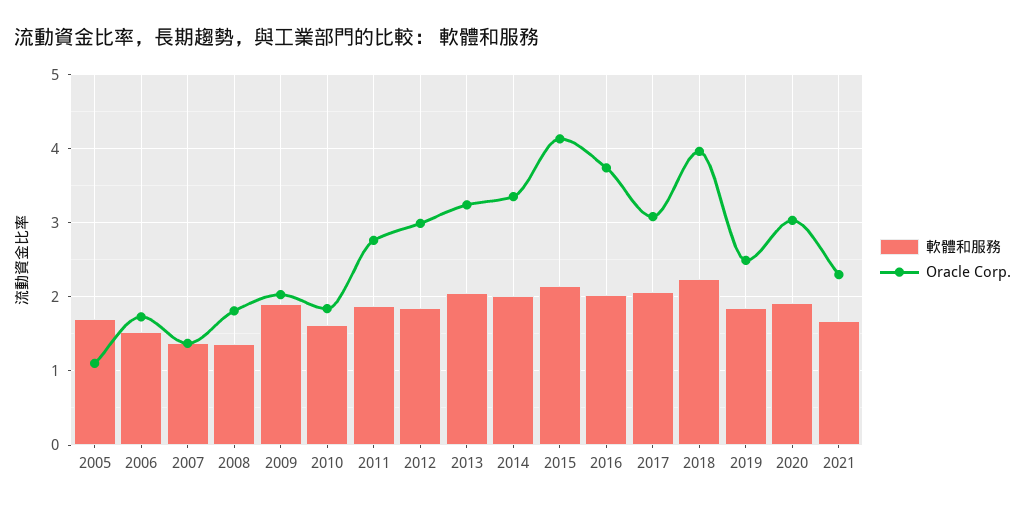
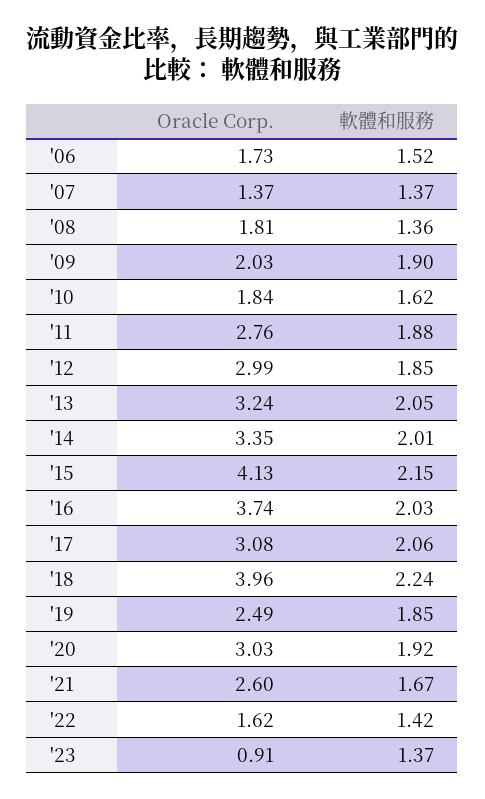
軟體和服務, 2005: 1.7 -> none
Oracle Corp., 2005: 1.1 -> none
Oracle Corp., 2021: 2.3 -> 2.6
Oracle Corp., '22: none -> 1.62
軟體和服務, '22: none -> 1.42
Oracle Corp., '23: none -> 0.91
軟體和服務, '23: none -> 1.37

